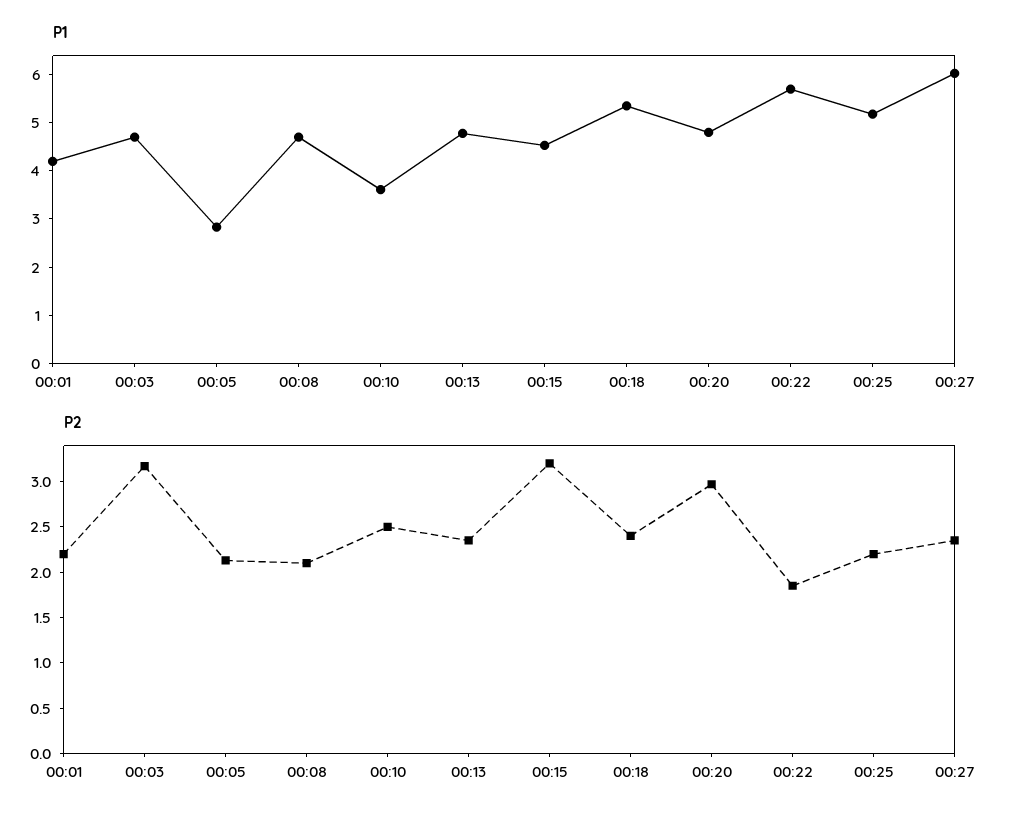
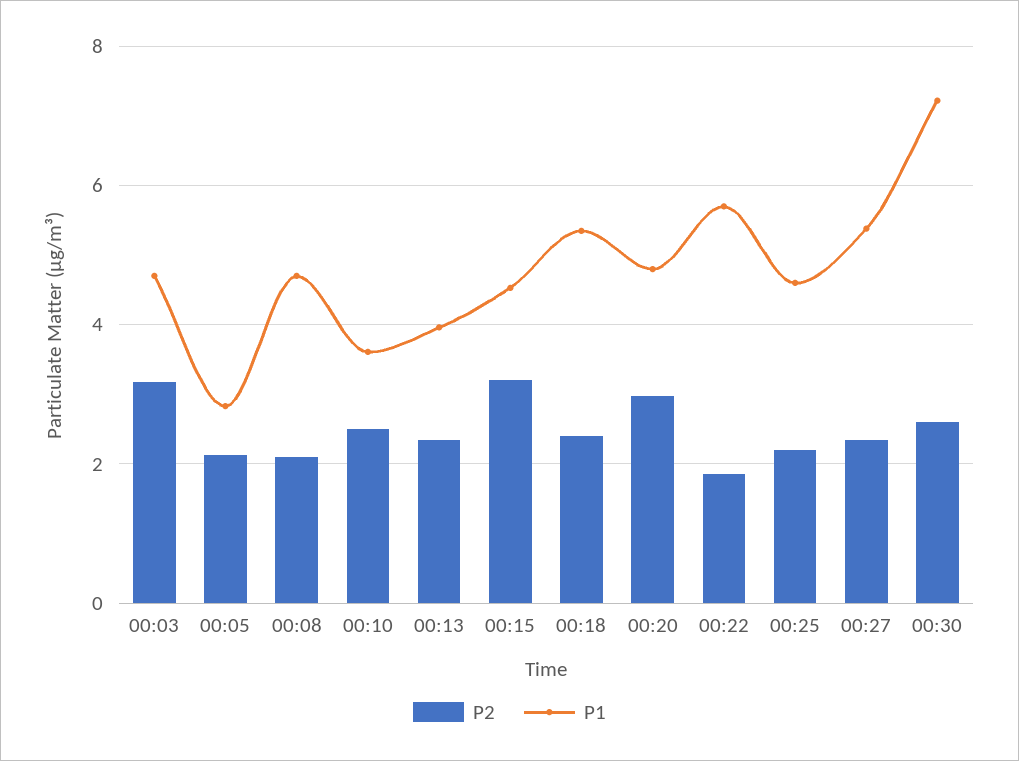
P1, 00:01: 4.2 -> none
P1, 00:13: 4.8 -> 4
P1, 00:25: 5.2 -> 4.6
P1, 00:27: 6 -> 5.4
P2, 00:01: 2.2 -> none
P2, 00:30: none -> 2.6
P1, 00:30: none -> 7.2

